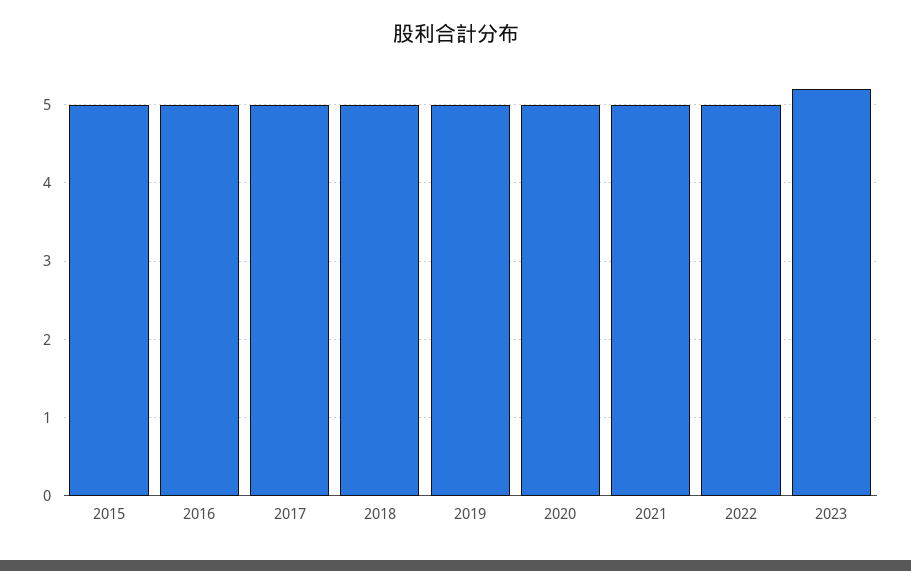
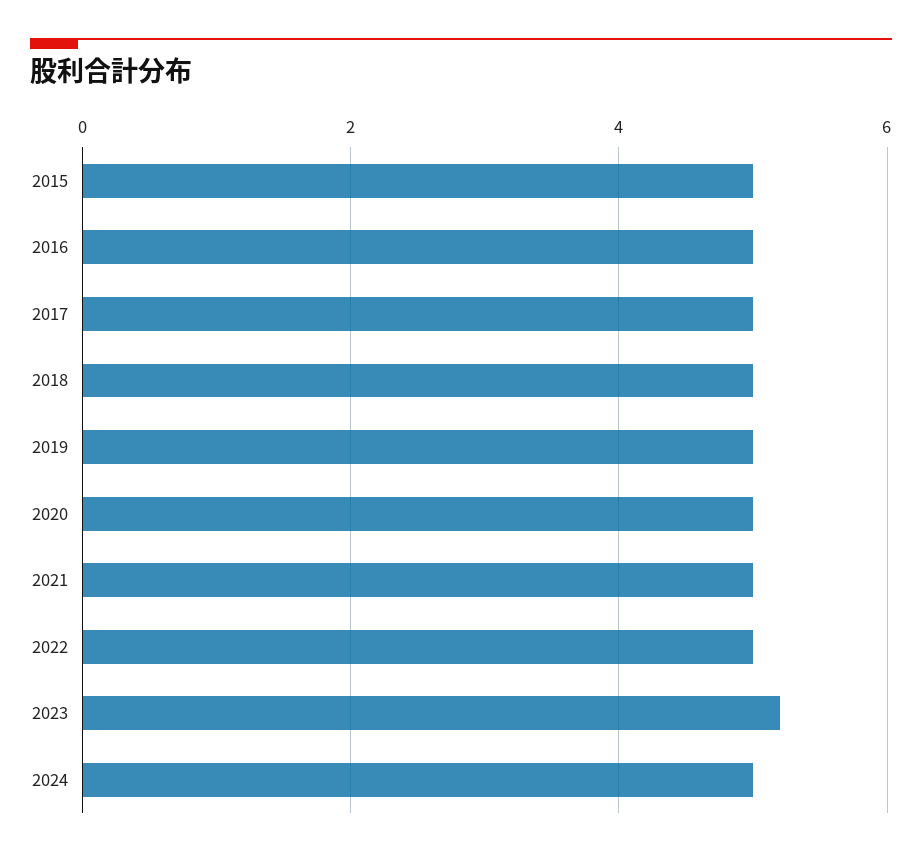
2024: none -> 5

